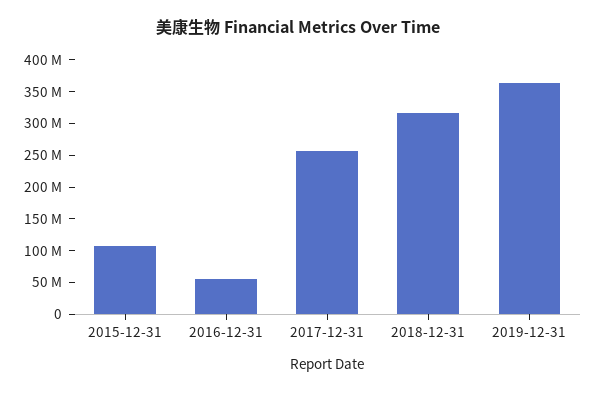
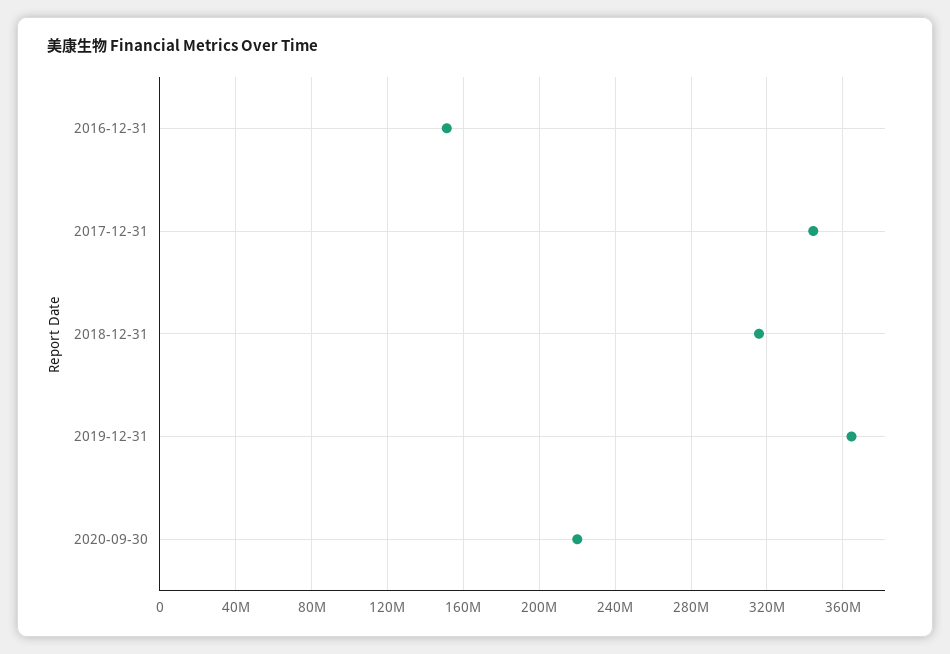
2015-12-31: 100000000 -> none
2016-12-31: 50000000 -> 150000000
2017-12-31: 250000000 -> 345000000
2020-09-30: none -> 220000000

